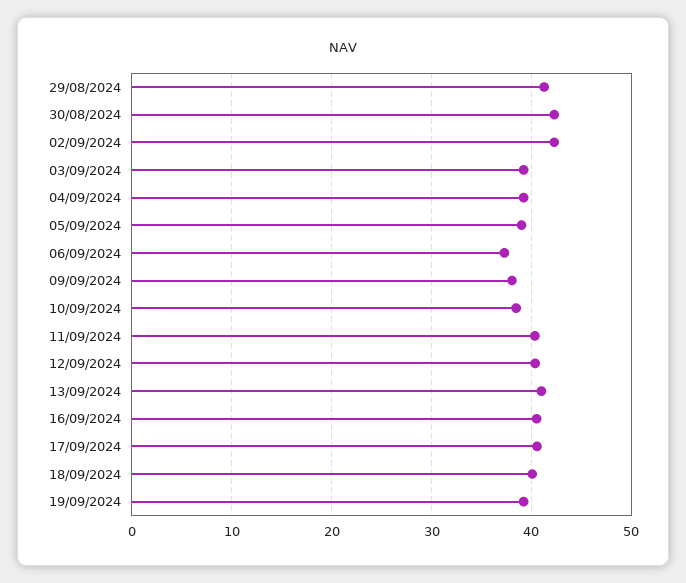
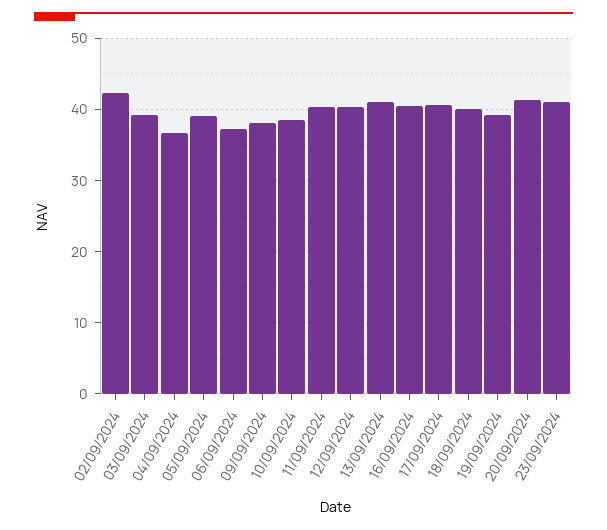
29/08/2024: 41 -> none
30/08/2024: 42 -> none
04/09/2024: 39 -> 37
20/09/2024: none -> 41
23/09/2024: none -> 41

